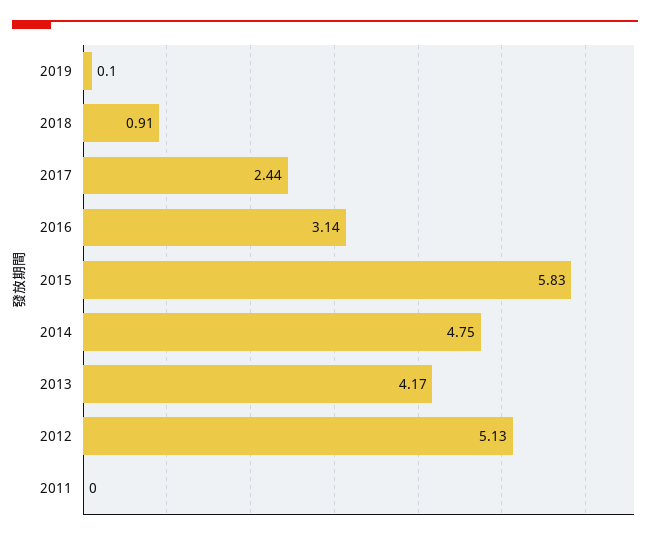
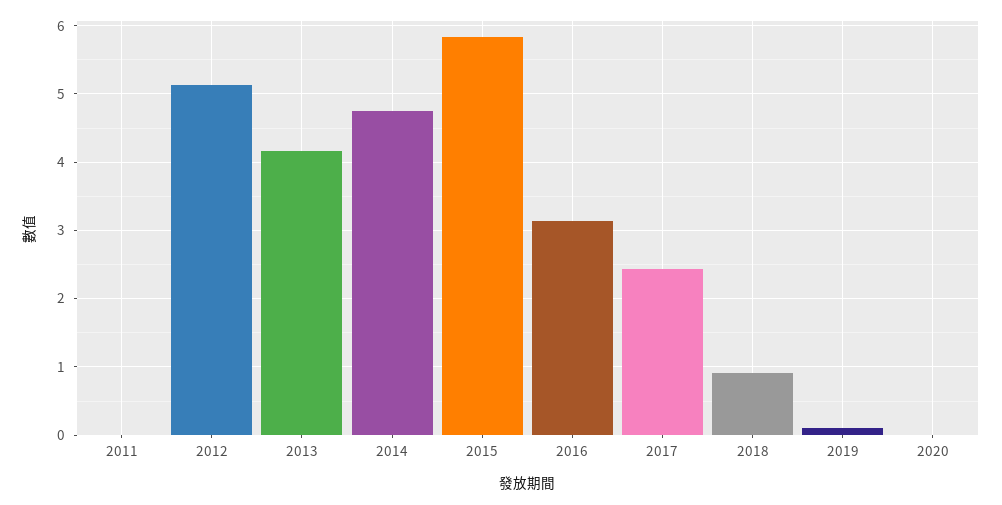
2020: none -> 0

